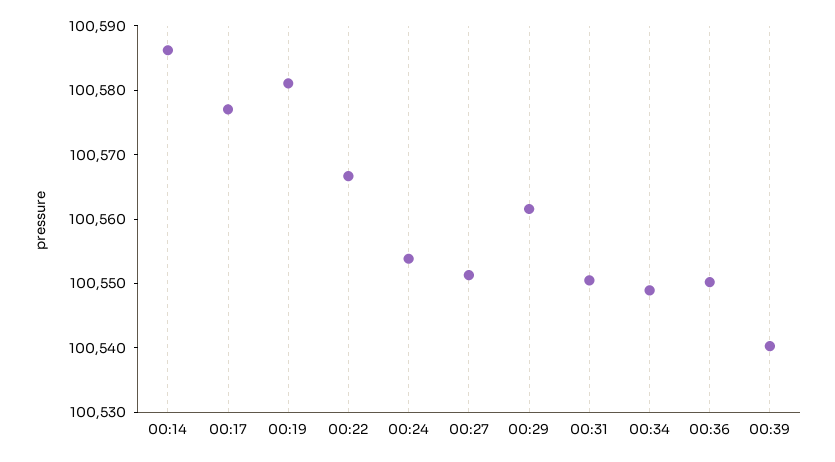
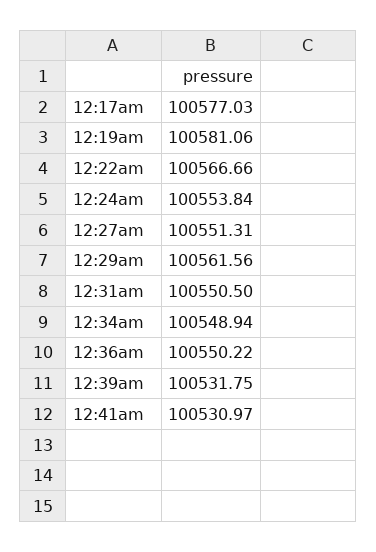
00:14: 100586 -> none
00:39: 100540 -> 100531.75
12:41am: none -> 100530.97

